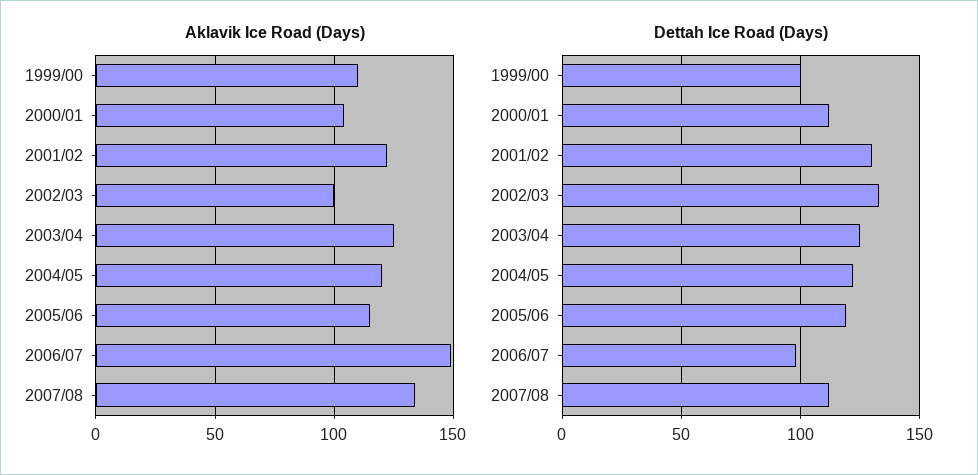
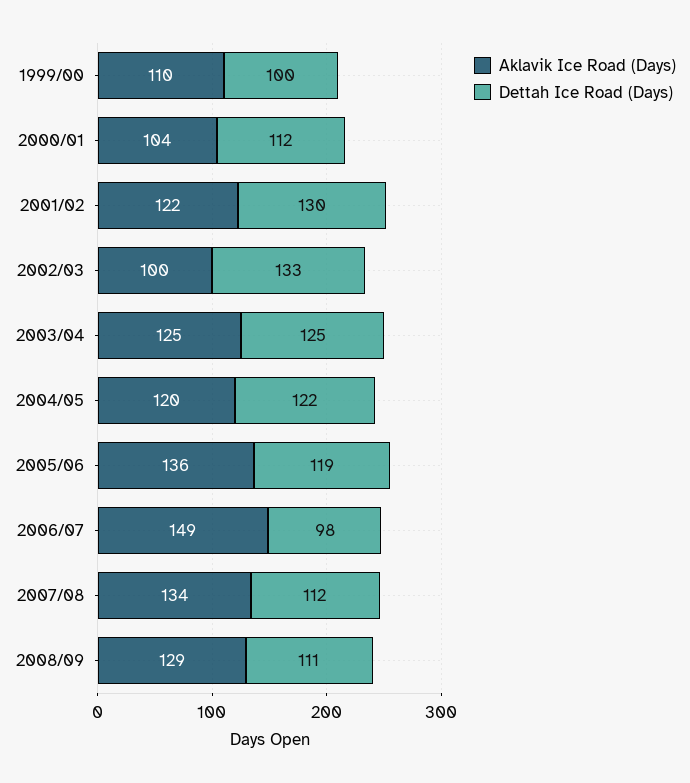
Aklavik Ice Road (Days), 2005/06: 115 -> 136
Aklavik Ice Road (Days), 2008/09: none -> 129
Dettah Ice Road (Days), 2008/09: none -> 111

